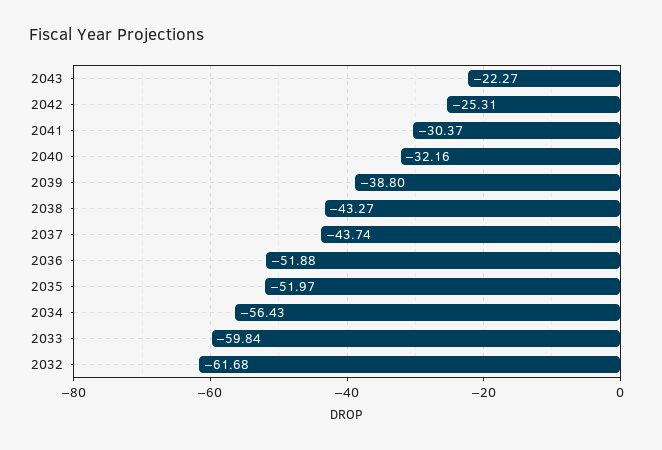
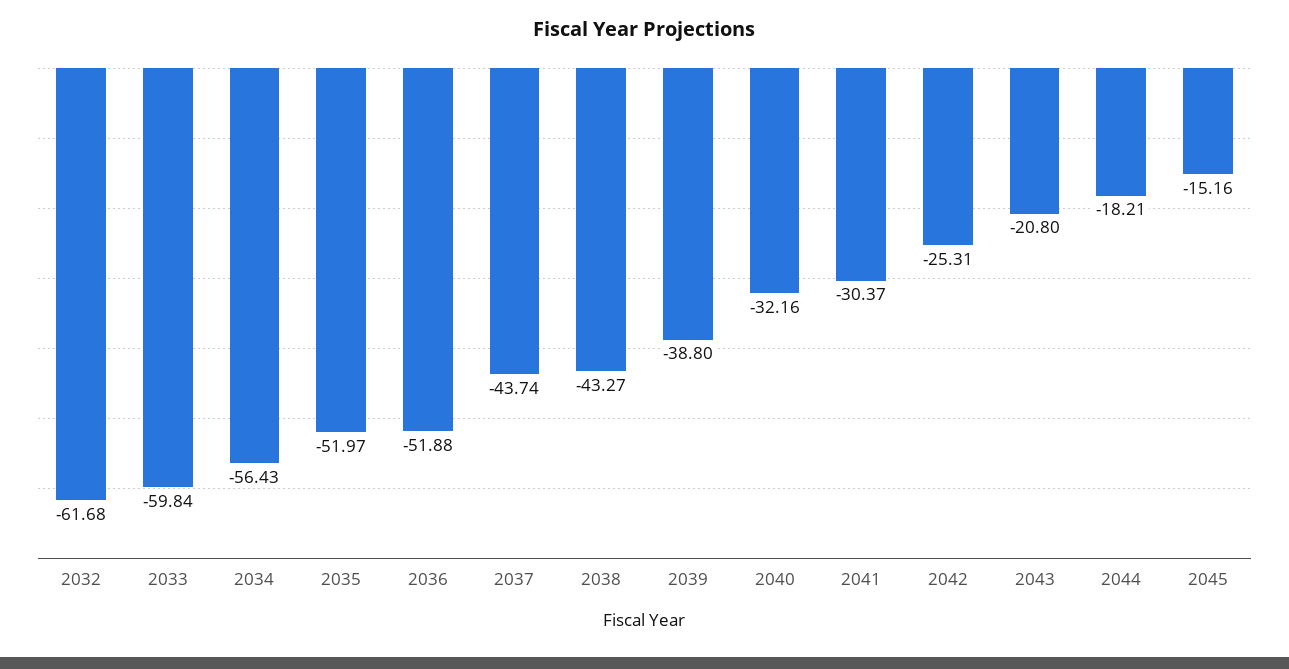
2043: -22.27 -> -20.8
2044: none -> -18.21
2045: none -> -15.16

